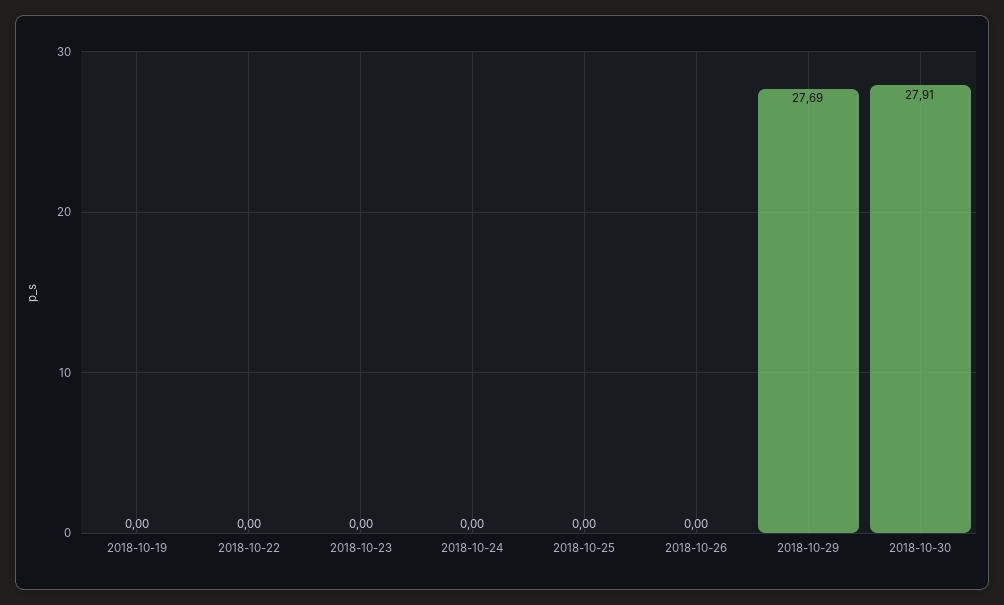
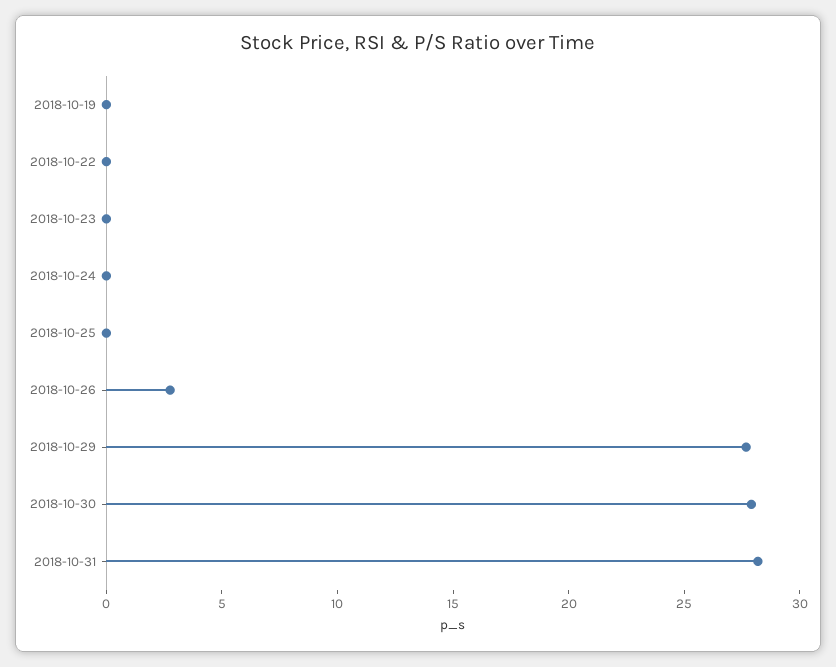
2018-10-26: 0 -> 3
2018-10-31: none -> 28

